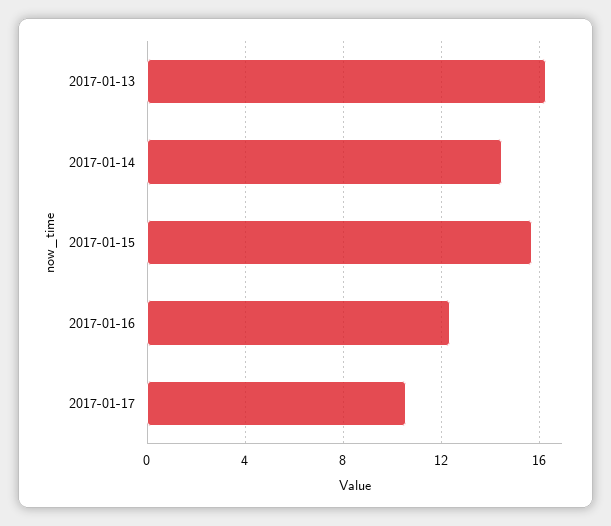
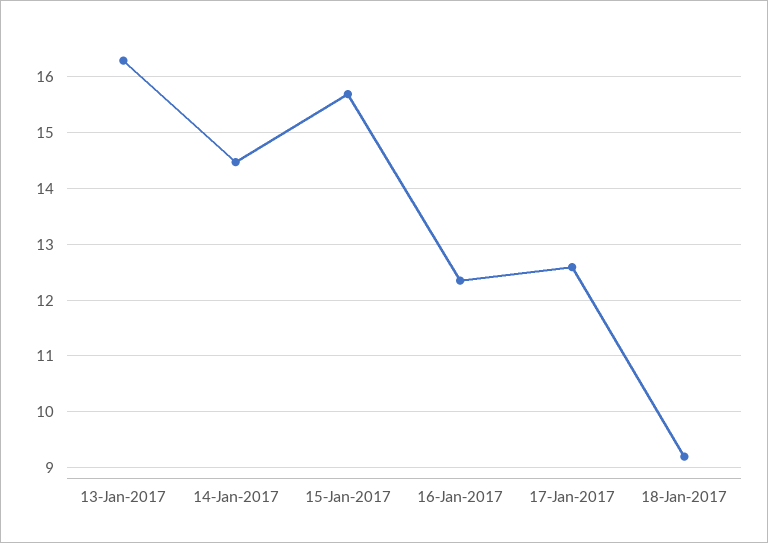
2017-01-17: 10.5 -> 12.6
18-Jan-2017: none -> 9.2

